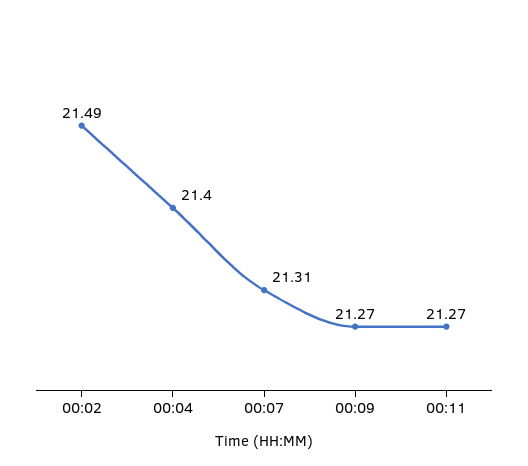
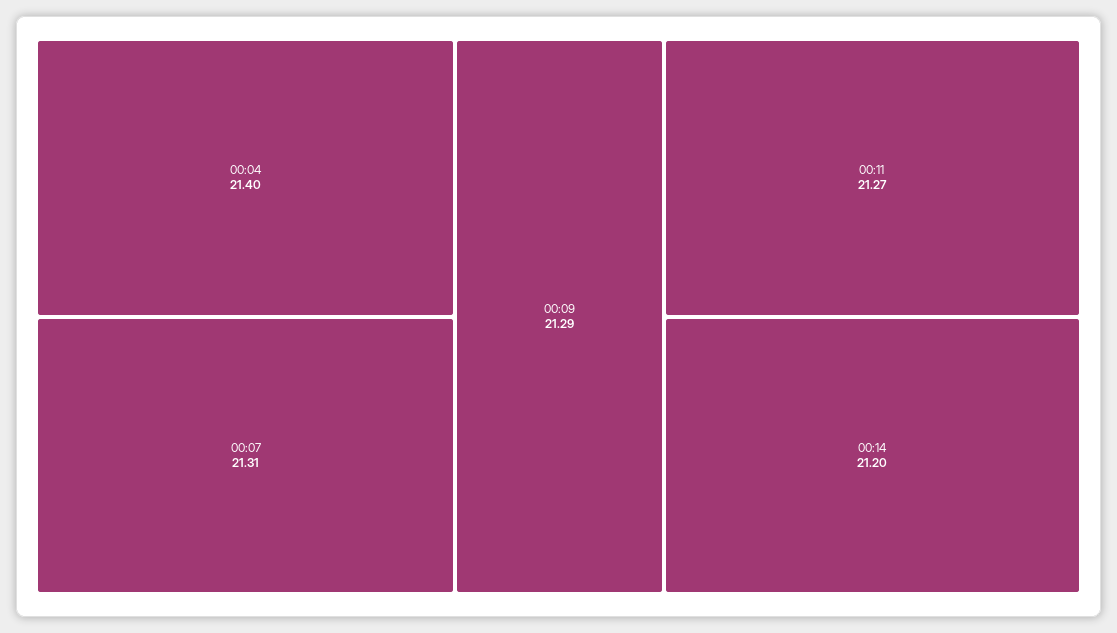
00:02: 21.49 -> none
00:09: 21.27 -> 21.29
00:14: none -> 21.2

